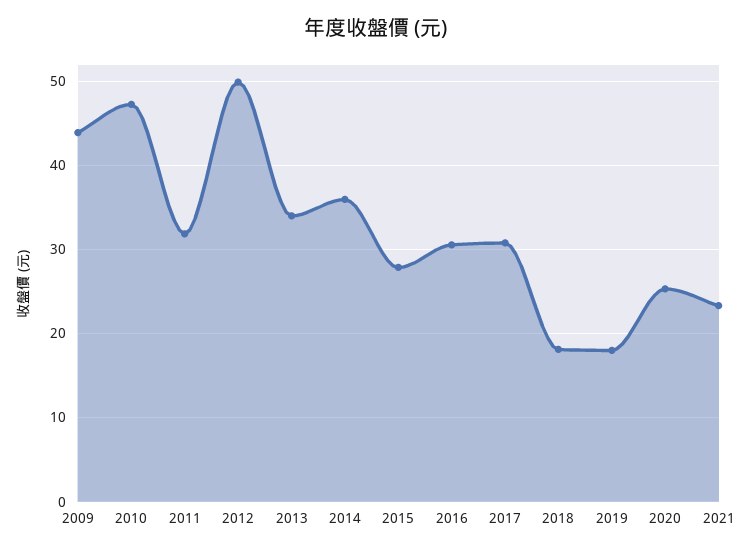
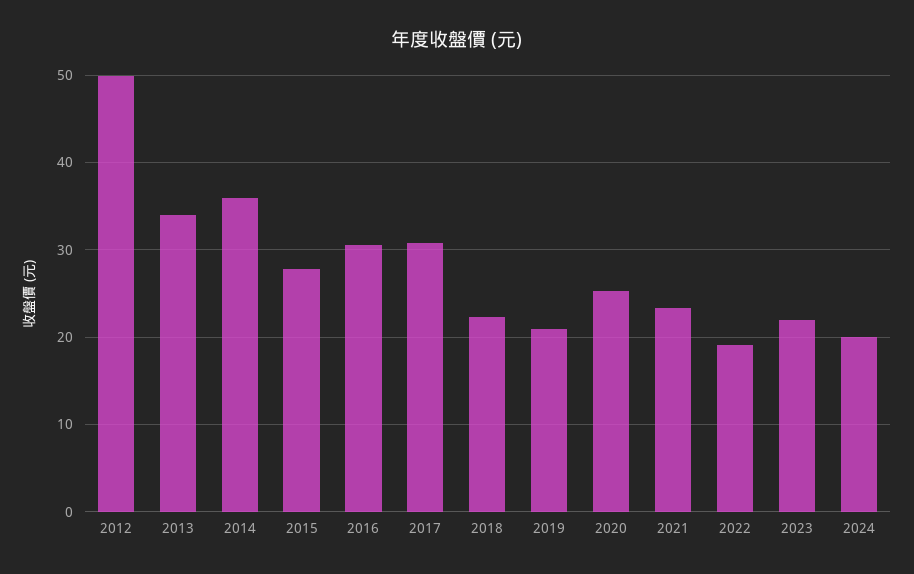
2009: 44 -> none
2010: 47 -> none
2011: 32 -> none
2018: 18 -> 22
2019: 18 -> 21
2022: none -> 19
2023: none -> 22
2024: none -> 20

